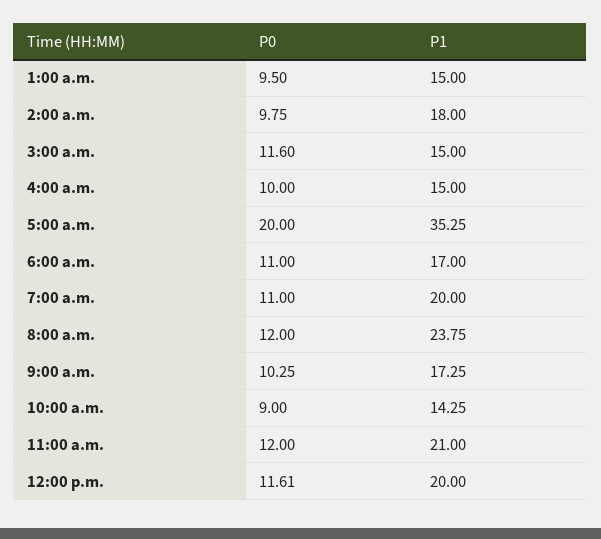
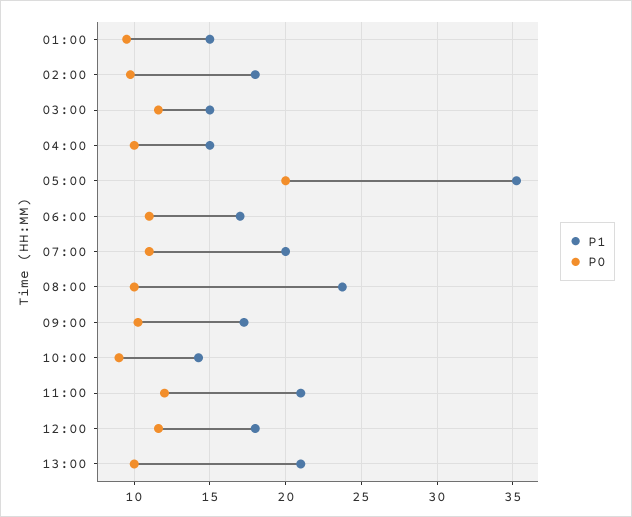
P0, 8:00 a.m.: 12 -> 10
P1, 12:00 p.m.: 20 -> 18
P1, 13:00: none -> 21
P0, 13:00: none -> 10

